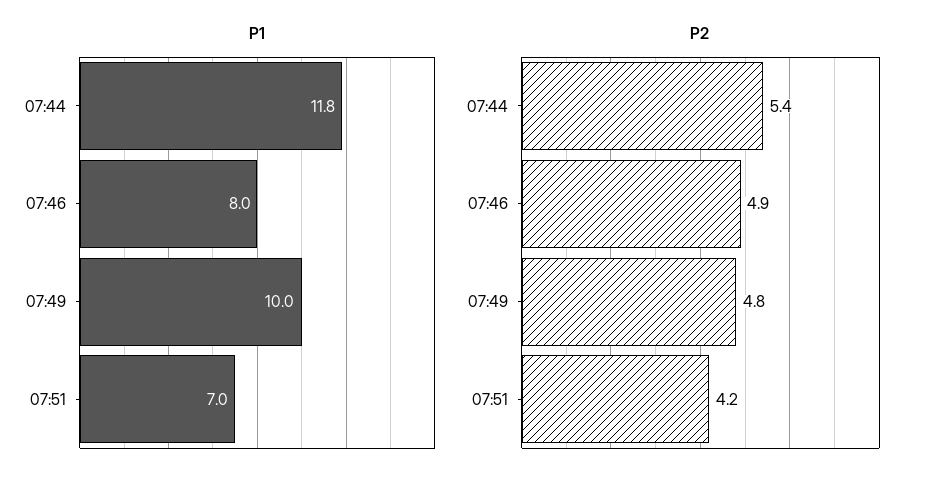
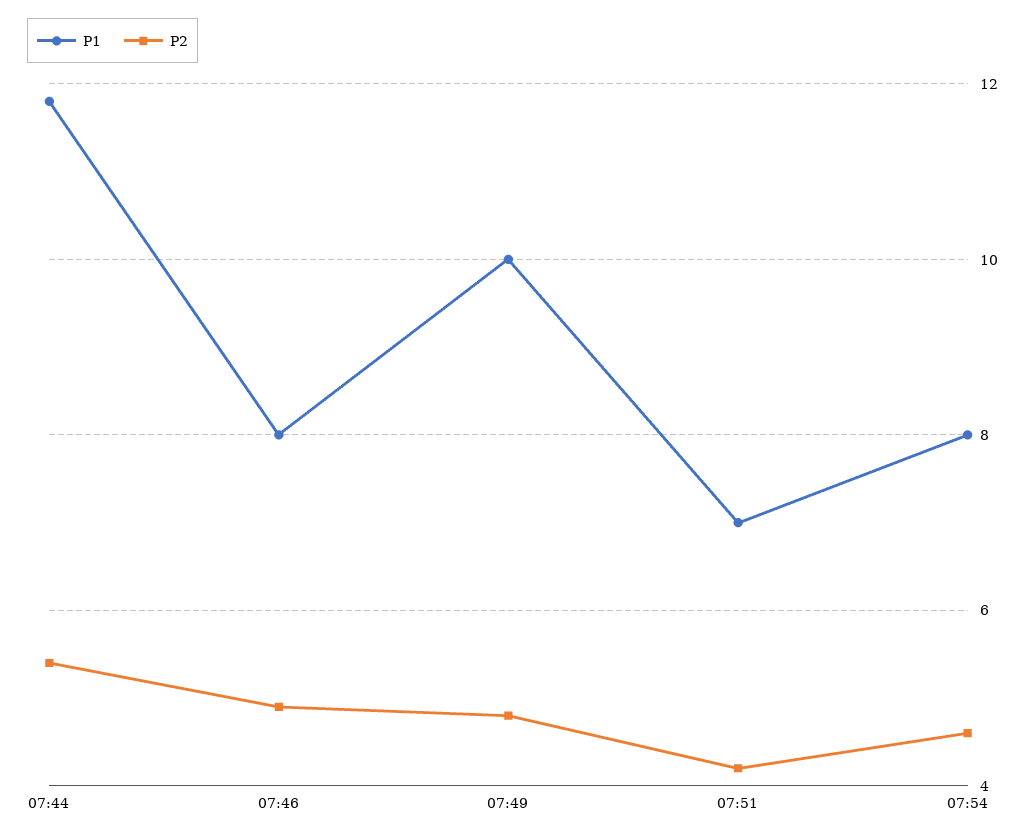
P1, 07:54: none -> 8
P2, 07:54: none -> 4.5

